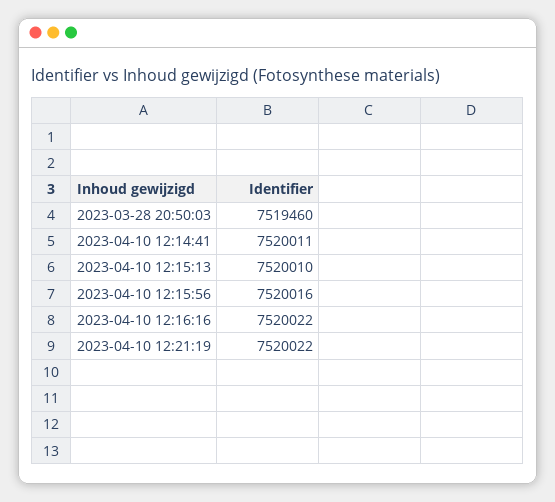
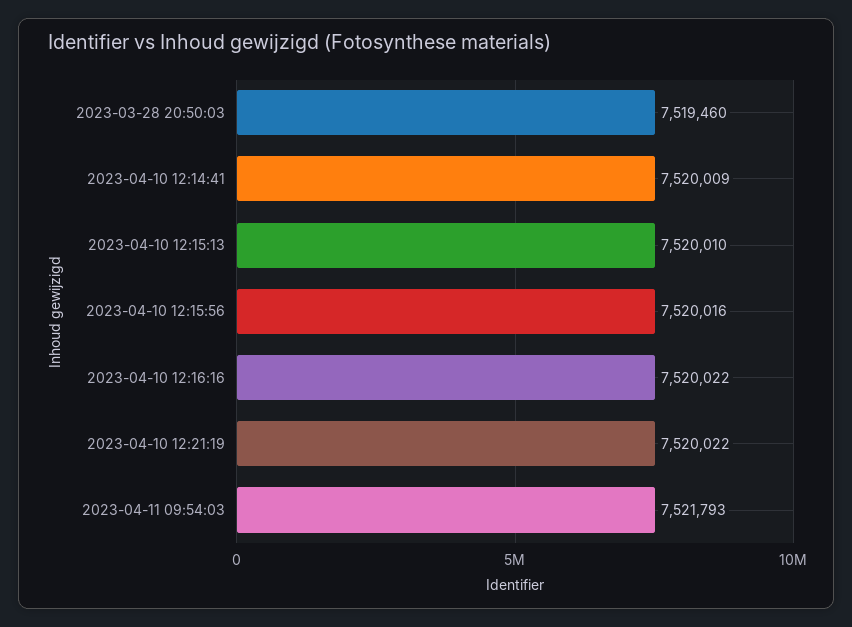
2023-04-10 12:14:41: 7520011 -> 7520009
2023-04-11 09:54:03: none -> 7521793

